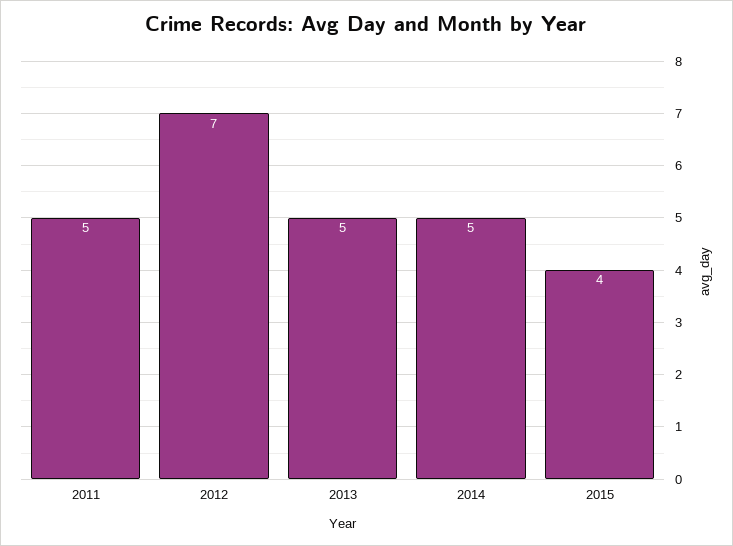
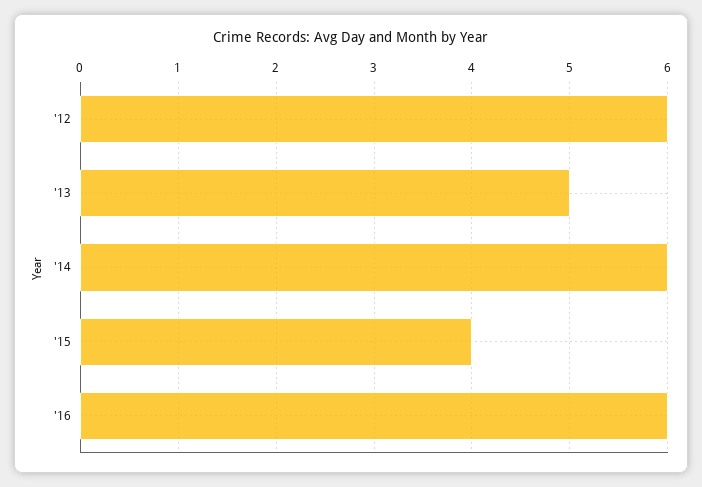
2011: 5 -> none
2012: 7 -> 6
2014: 5 -> 6
'16: none -> 6

